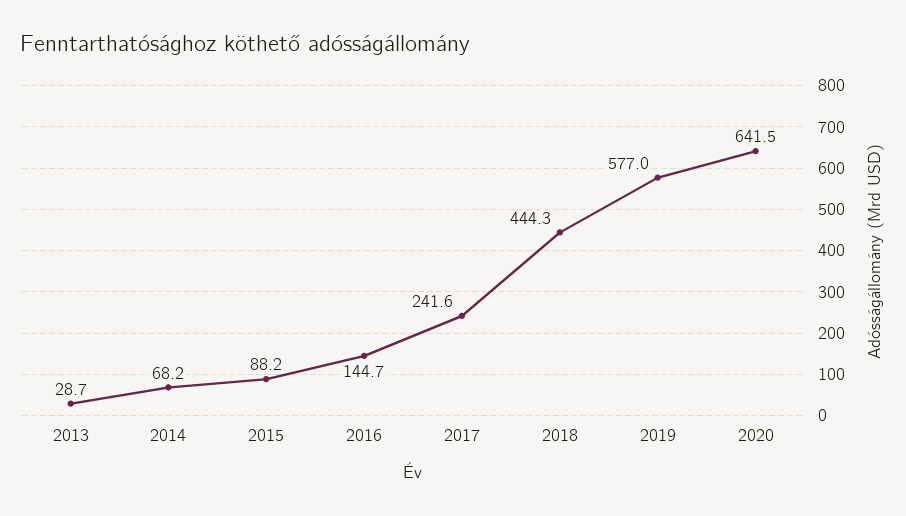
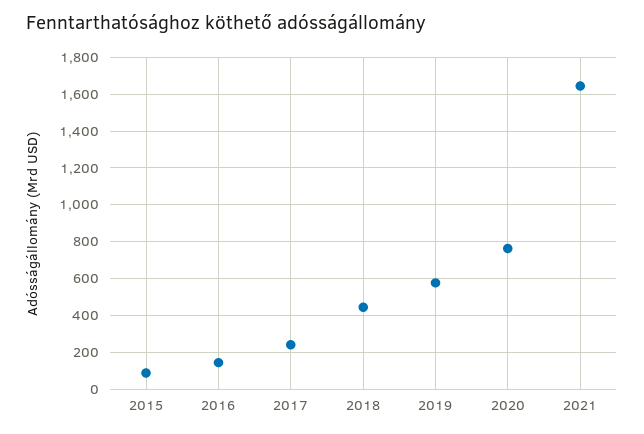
2013: 28.7 -> none
2014: 68.2 -> none
2020: 641.5 -> 750
2021: none -> 1650

